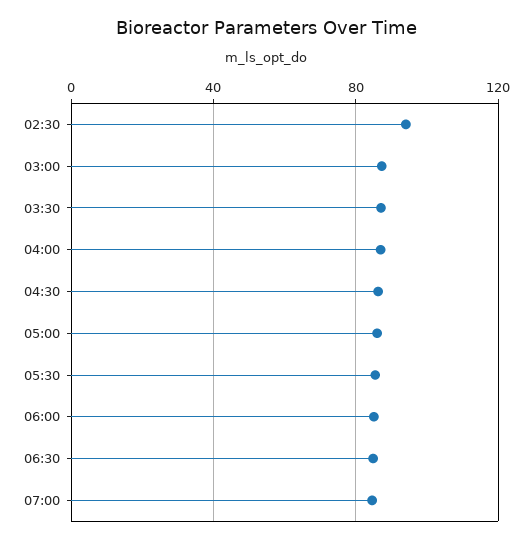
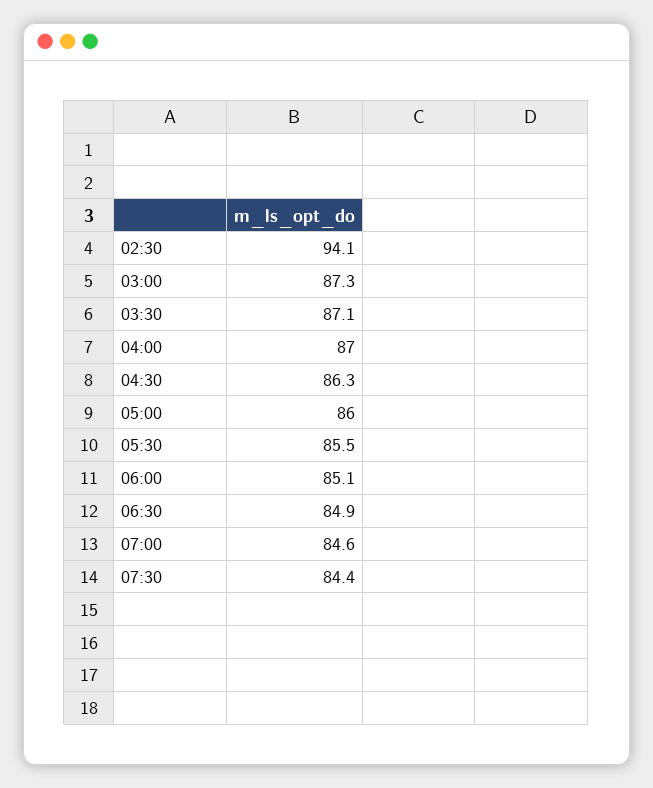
07:30: none -> 84.4

